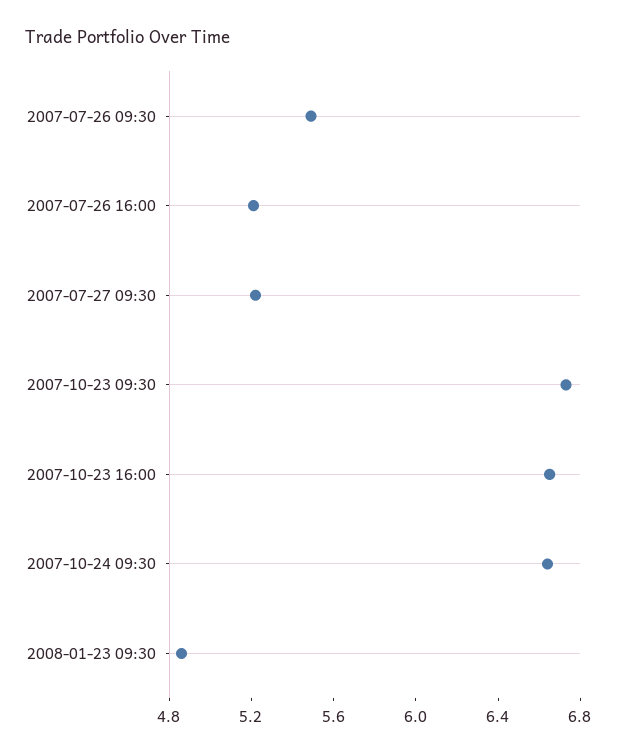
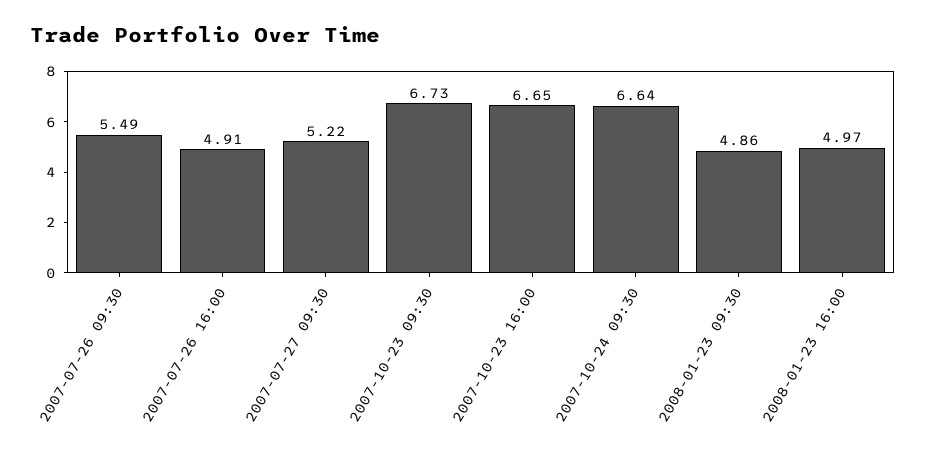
2007-07-26 16:00: 5.2 -> 4.91
2008-01-23 16:00: none -> 4.97

